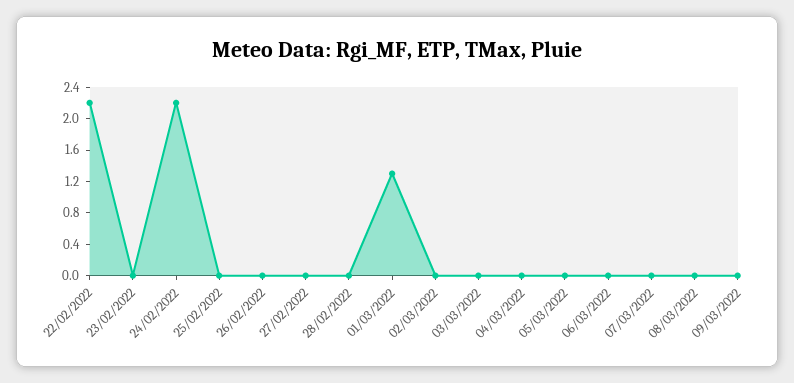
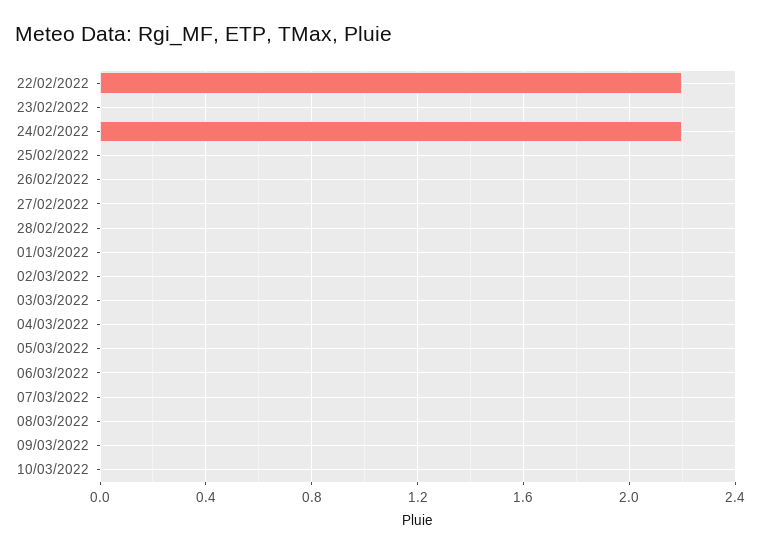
01/03/2022: 1.2 -> 0
10/03/2022: none -> 0

